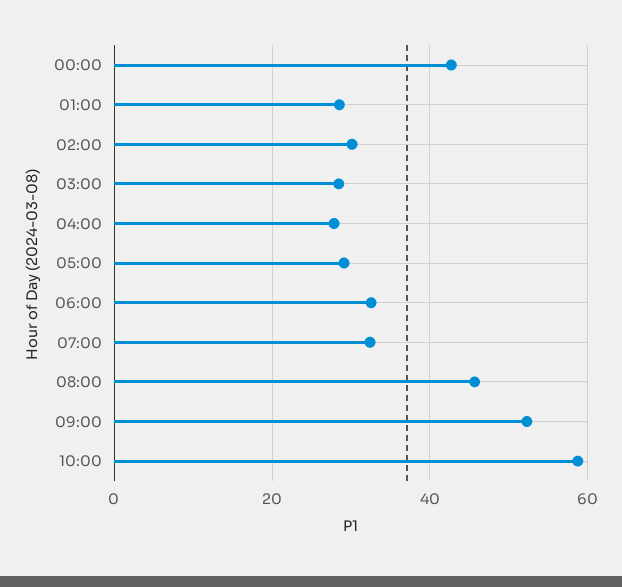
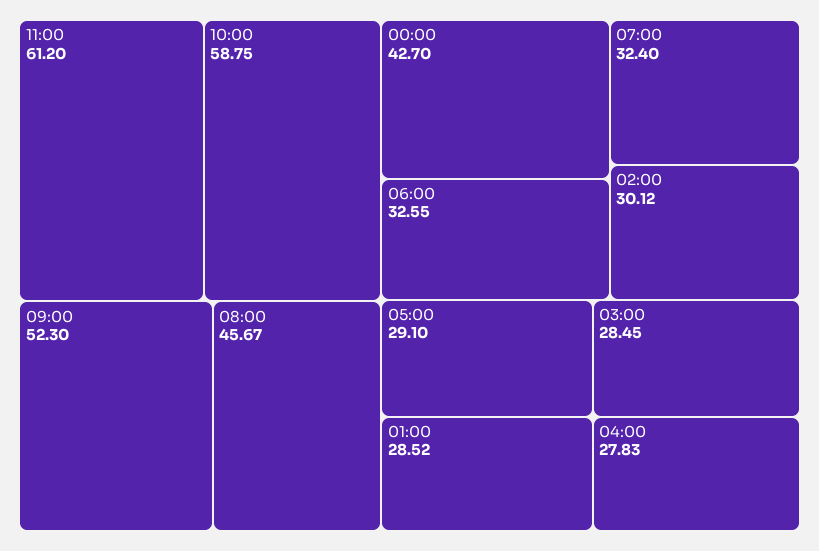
11:00: none -> 61.2

